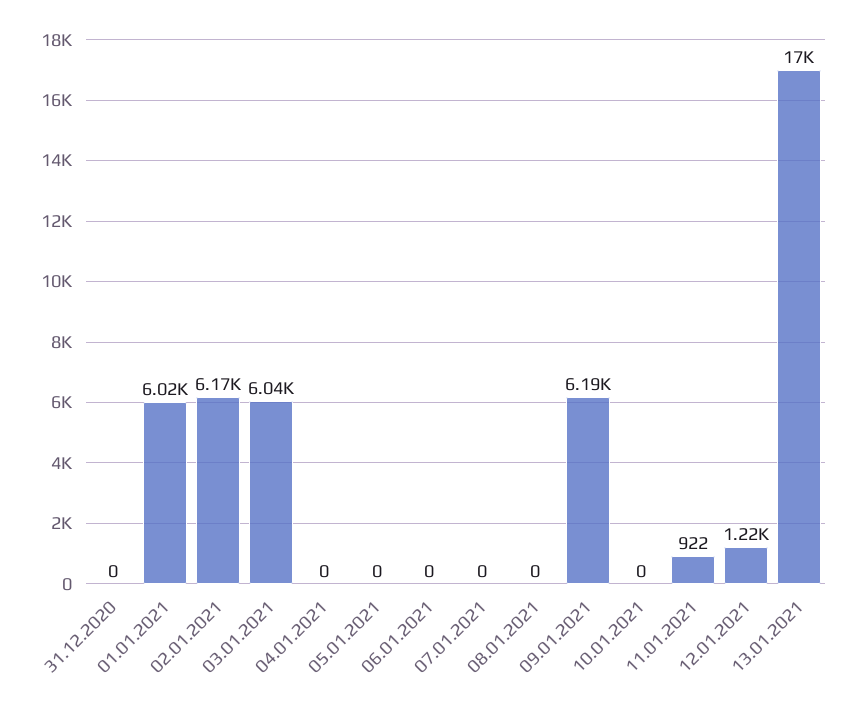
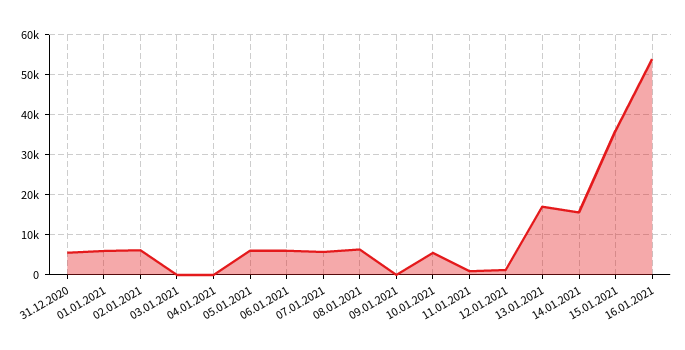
31.12.2020: 0 -> 6000
03.01.2021: 6040 -> 0
05.01.2021: 0 -> 6000
06.01.2021: 0 -> 6000
07.01.2021: 0 -> 6000
08.01.2021: 0 -> 6000
09.01.2021: 6190 -> 0
10.01.2021: 0 -> 6000
14.01.2021: none -> 16000
15.01.2021: none -> 36000
16.01.2021: none -> 54000

